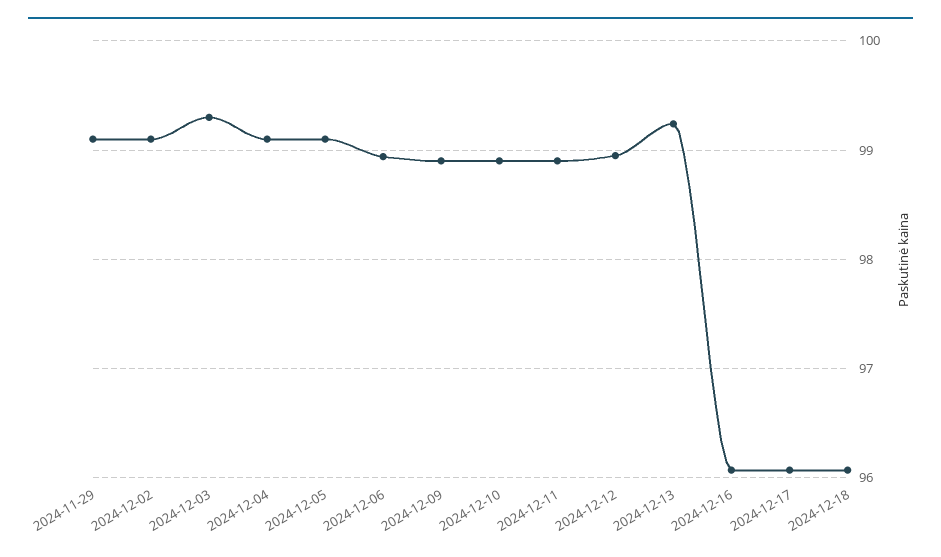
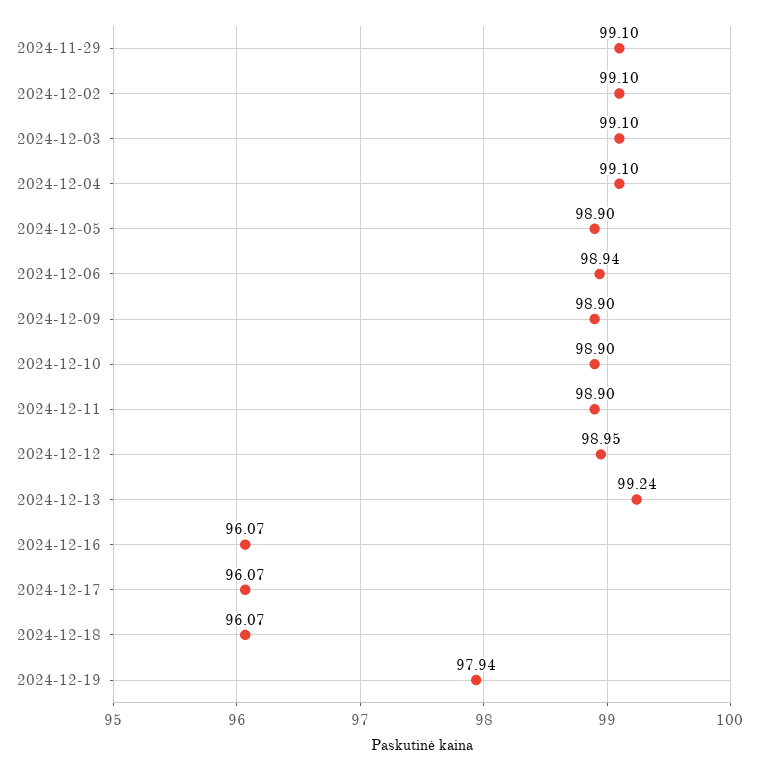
2024-12-03: 99.3 -> 99.1
2024-12-05: 99.1 -> 98.9
2024-12-19: none -> 97.94

